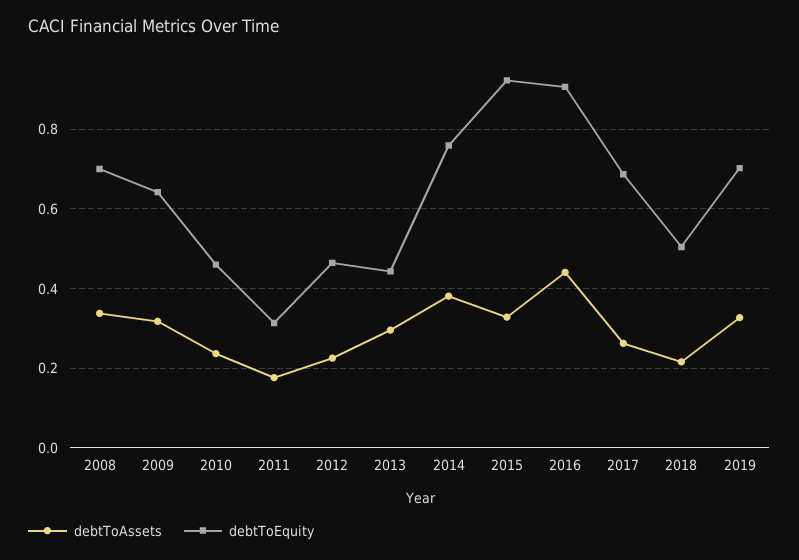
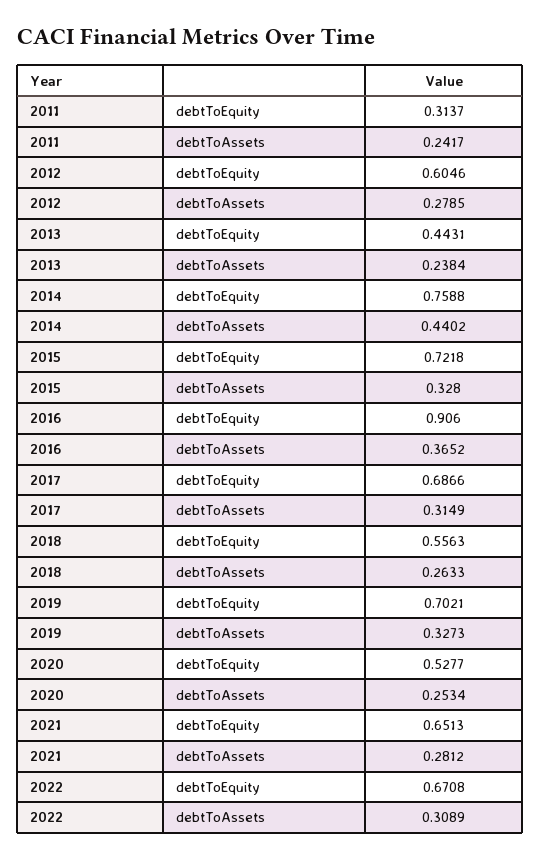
debtToAssets, 2008: 0.34 -> none
debtToEquity, 2008: 0.7 -> none
debtToAssets, 2009: 0.32 -> none
debtToEquity, 2009: 0.64 -> none
debtToAssets, 2010: 0.24 -> none
debtToEquity, 2010: 0.46 -> none
debtToAssets, 2011: 0.18 -> 0.2417
debtToAssets, 2012: 0.22 -> 0.2785
debtToEquity, 2012: 0.46 -> 0.6046
debtToAssets, 2013: 0.3 -> 0.2384
debtToAssets, 2014: 0.38 -> 0.4402
debtToEquity, 2015: 0.92 -> 0.7218
debtToAssets, 2016: 0.44 -> 0.3652
debtToAssets, 2017: 0.26 -> 0.3149
debtToAssets, 2018: 0.22 -> 0.2633
debtToEquity, 2018: 0.5 -> 0.5563
debtToEquity, 2020: none -> 0.5277
debtToAssets, 2020: none -> 0.2534
debtToEquity, 2021: none -> 0.6513
debtToAssets, 2021: none -> 0.2812
debtToEquity, 2022: none -> 0.6708
debtToAssets, 2022: none -> 0.3089

